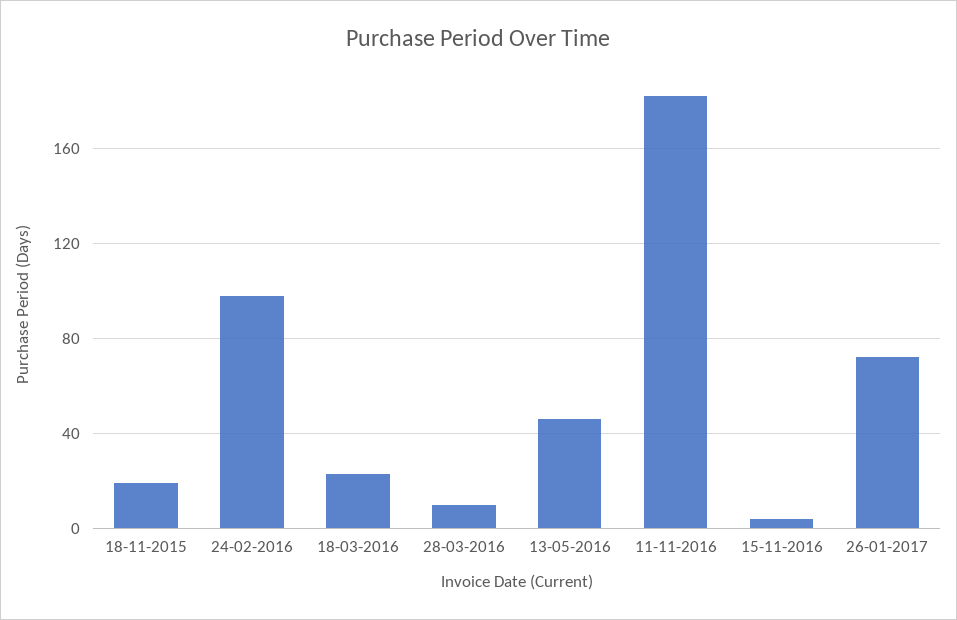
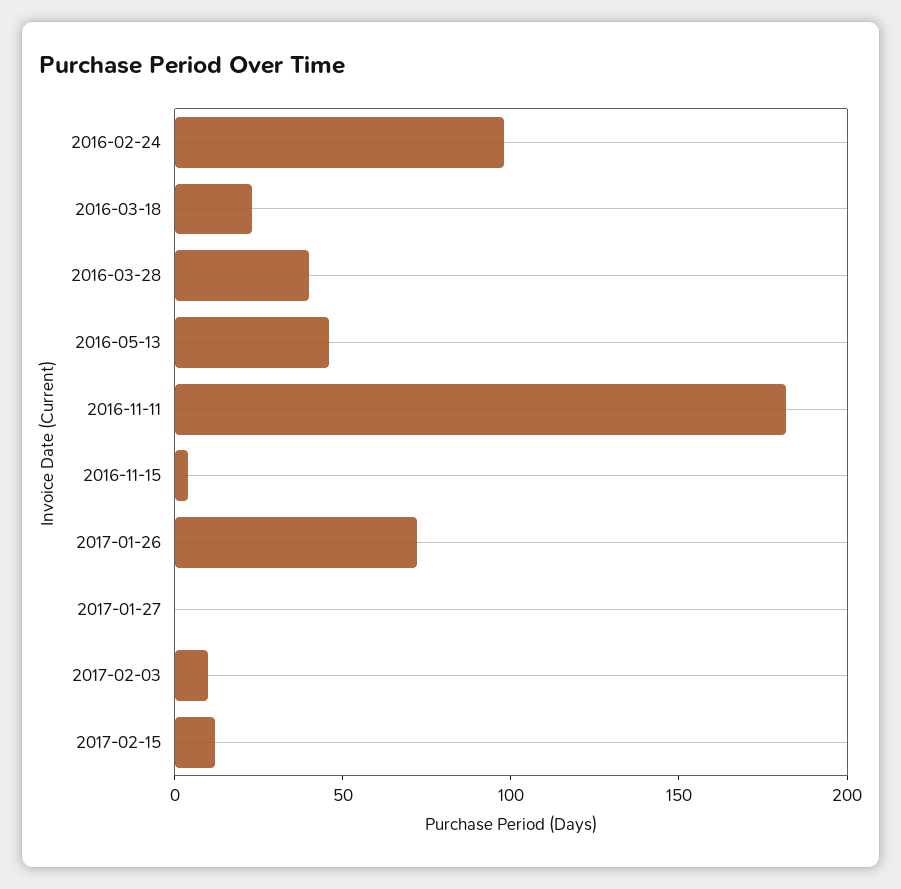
18-11-2015: 20 -> none
28-03-2016: 10 -> 40
2017-01-27: none -> 0
2017-02-03: none -> 10
2017-02-15: none -> 10

